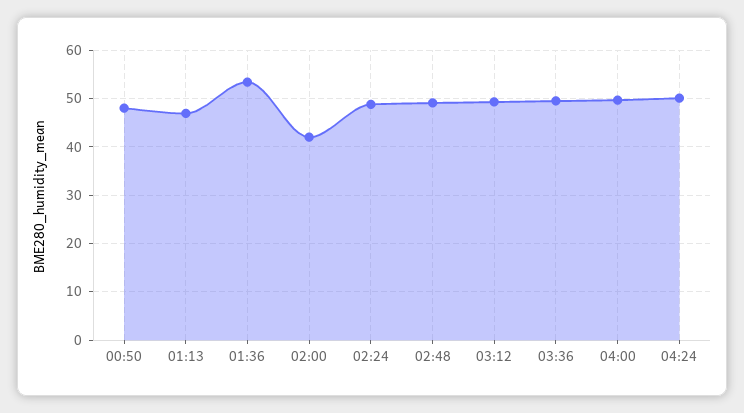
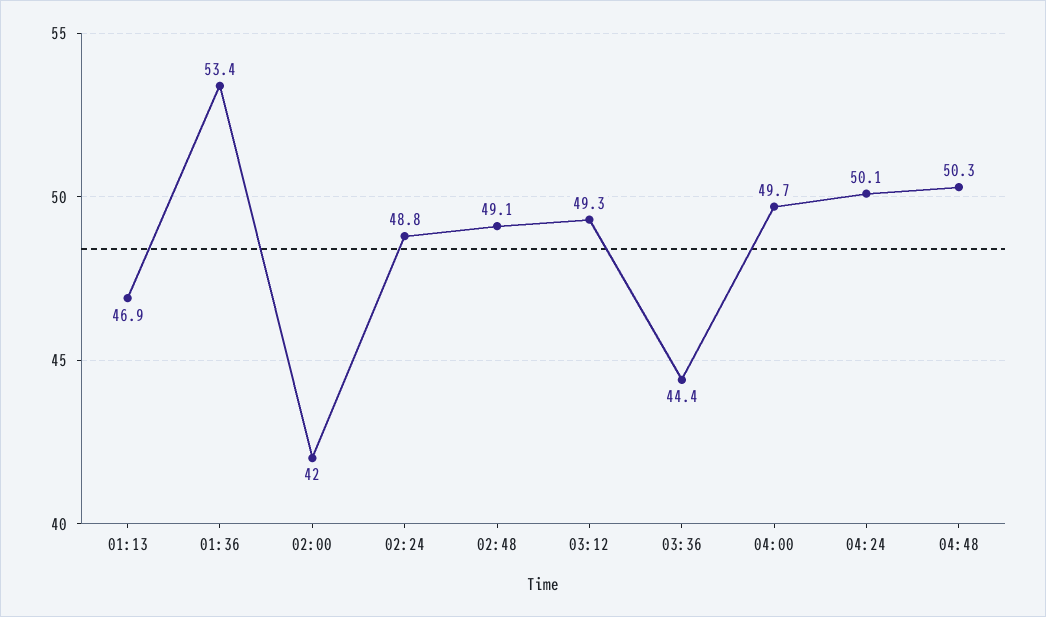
00:50: 48 -> none
03:36: 50 -> 44.4
04:48: none -> 50.3

